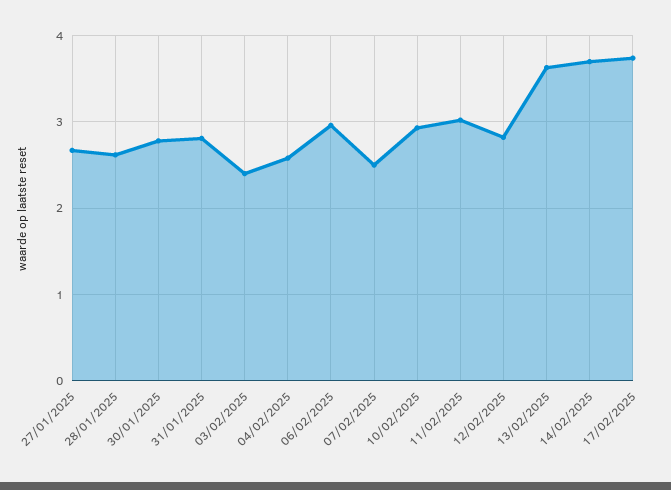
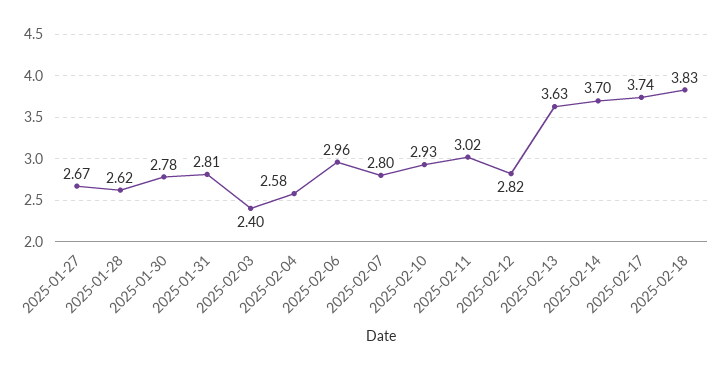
07/02/2025: 2.5 -> 2.8
2025-02-18: none -> 3.83

